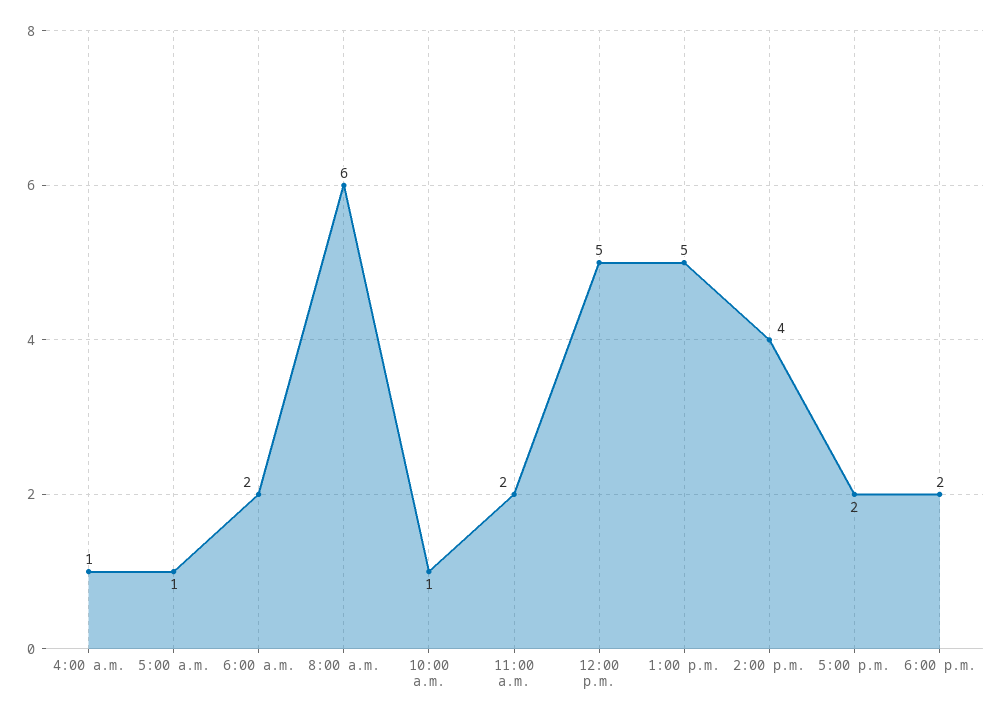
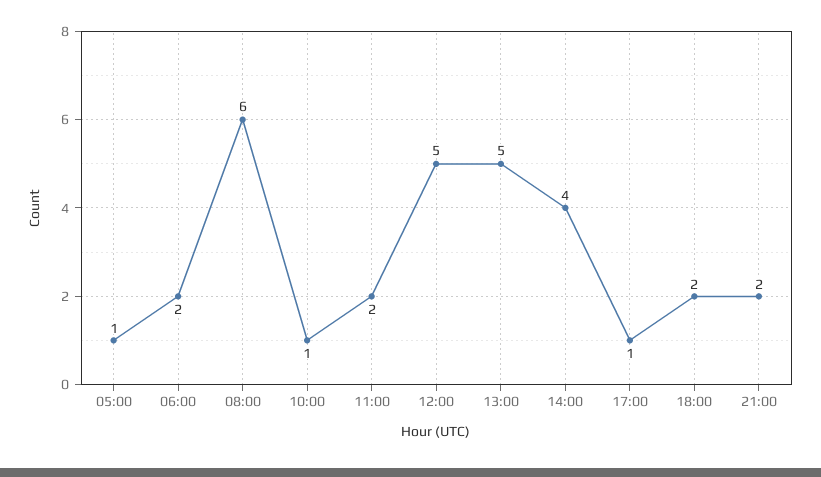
4:00 a.m.: 1 -> none
5:00 p.m.: 2 -> 1
21:00: none -> 2

